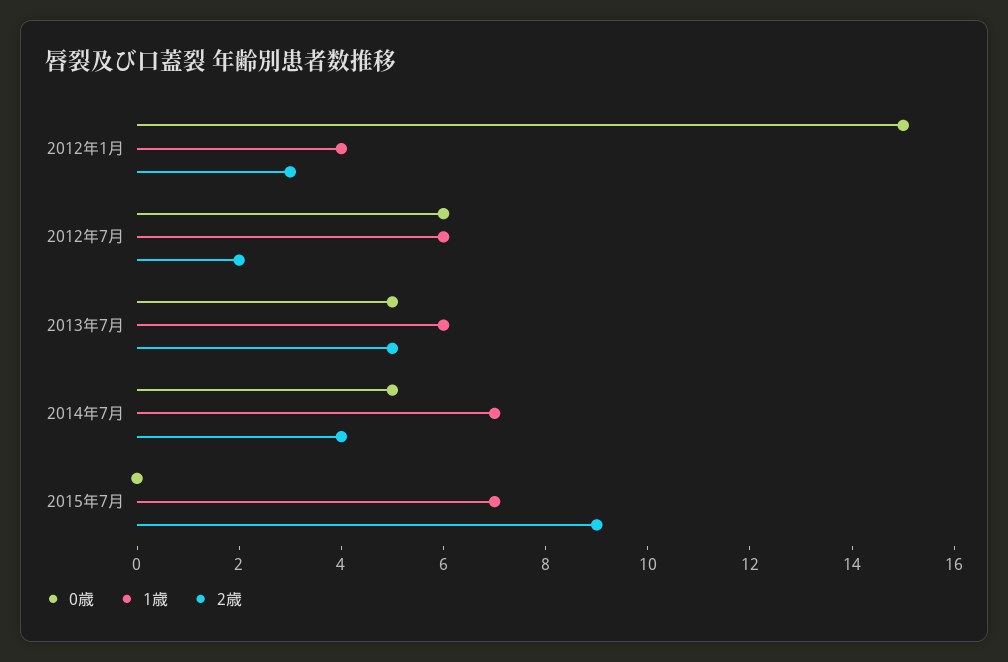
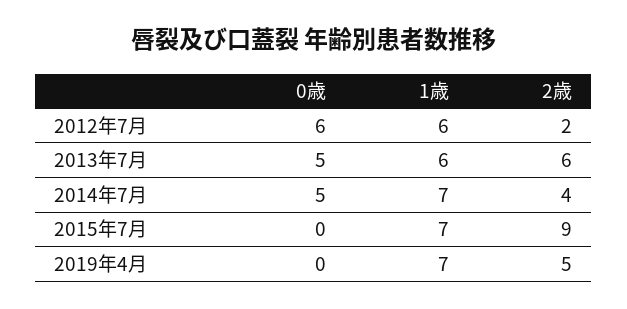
0歳, 2012年1月: 15 -> none
1歳, 2012年1月: 4 -> none
2歳, 2012年1月: 3 -> none
2歳, 2013年7月: 5 -> 6
0歳, 2019年4月: none -> 0
1歳, 2019年4月: none -> 7
2歳, 2019年4月: none -> 5

